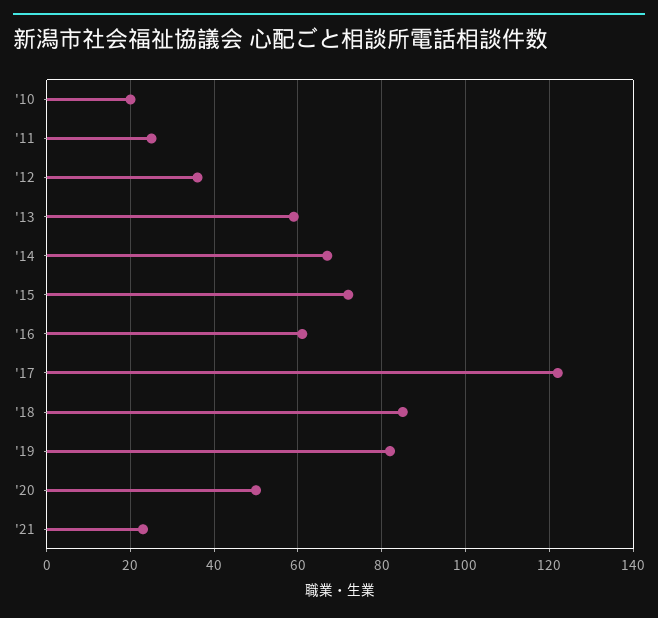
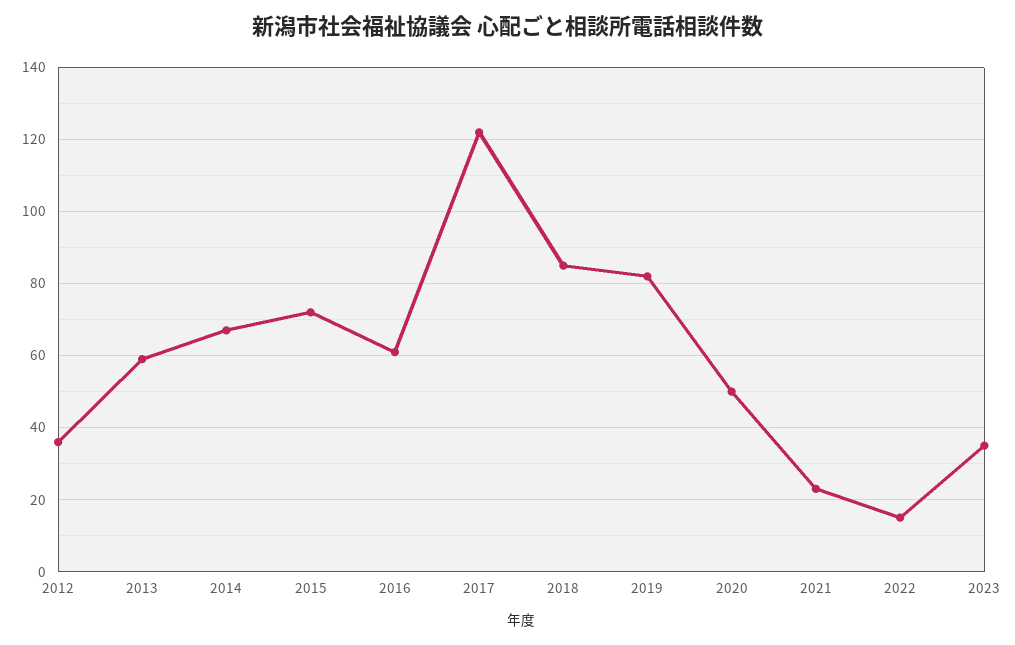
'10: 20 -> none
'11: 25 -> none
2022: none -> 15
2023: none -> 35

